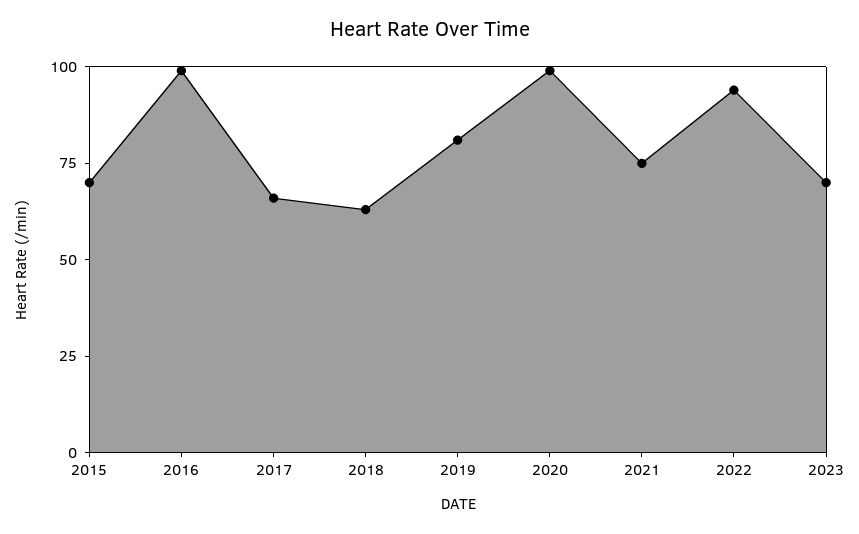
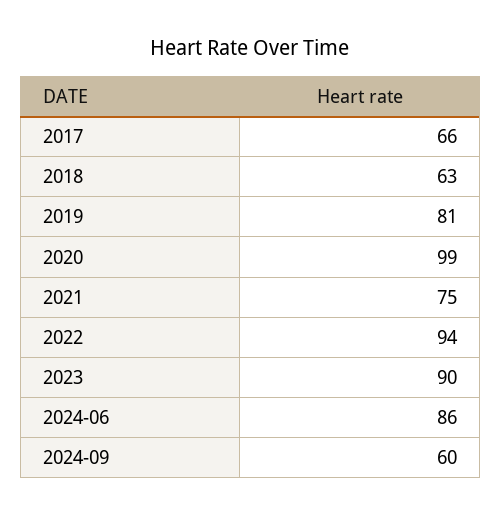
2015: 70 -> none
2016: 100 -> none
2023: 70 -> 90
2024-06: none -> 86
2024-09: none -> 60

